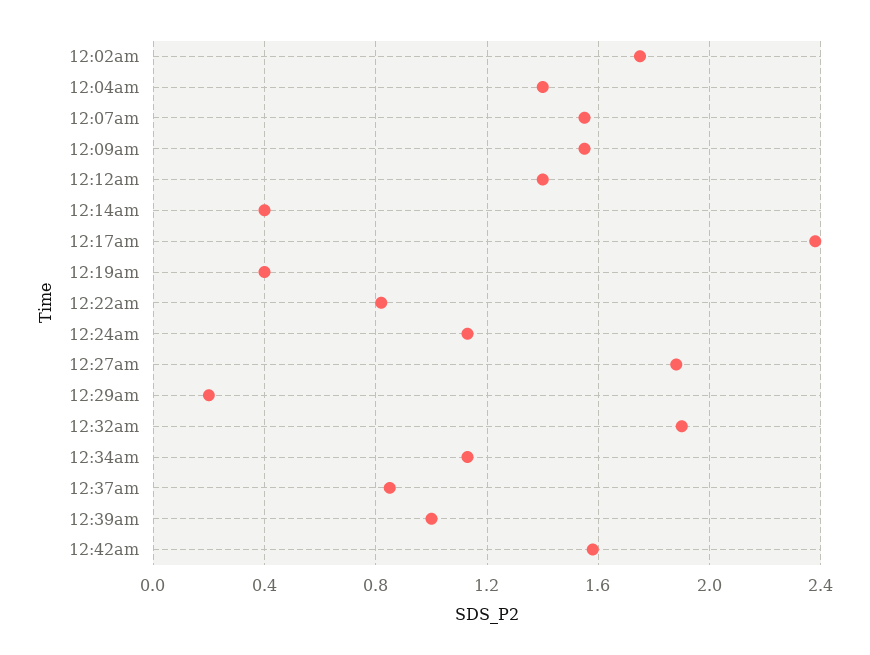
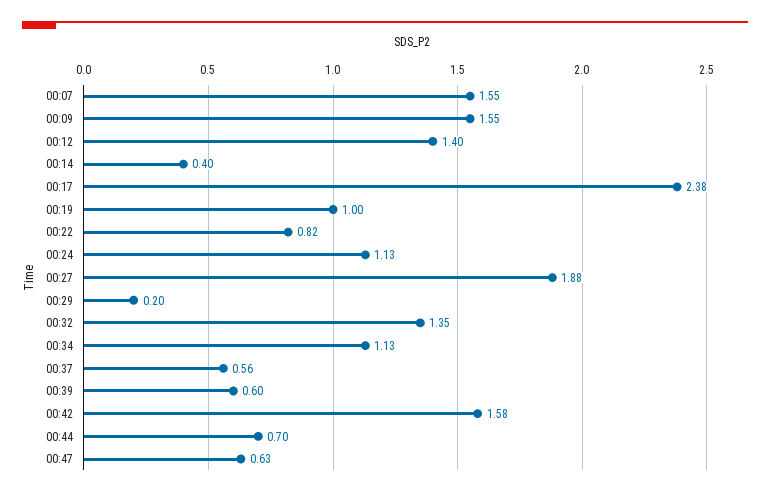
12:02am: 1.75 -> none
12:04am: 1.4 -> none
12:19am: 0.4 -> 1
12:32am: 1.9 -> 1.35
12:37am: 0.85 -> 0.56
12:39am: 1 -> 0.6
00:44: none -> 0.7
00:47: none -> 0.63

